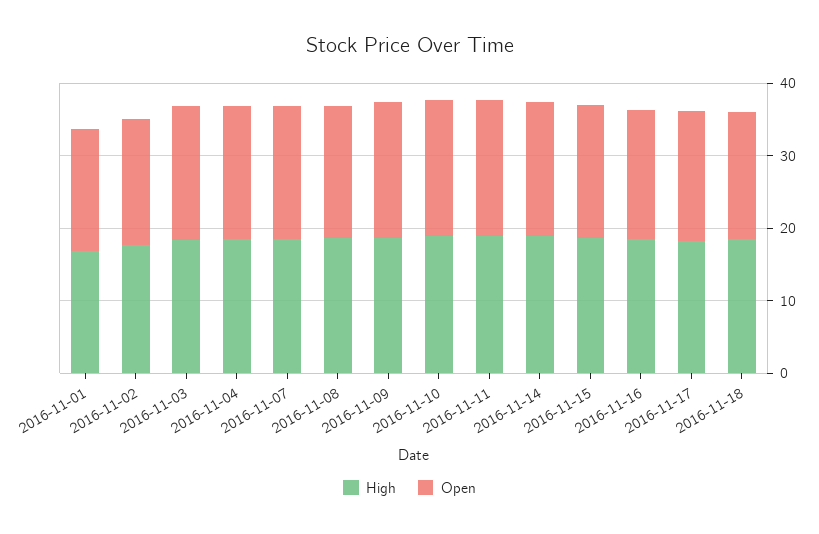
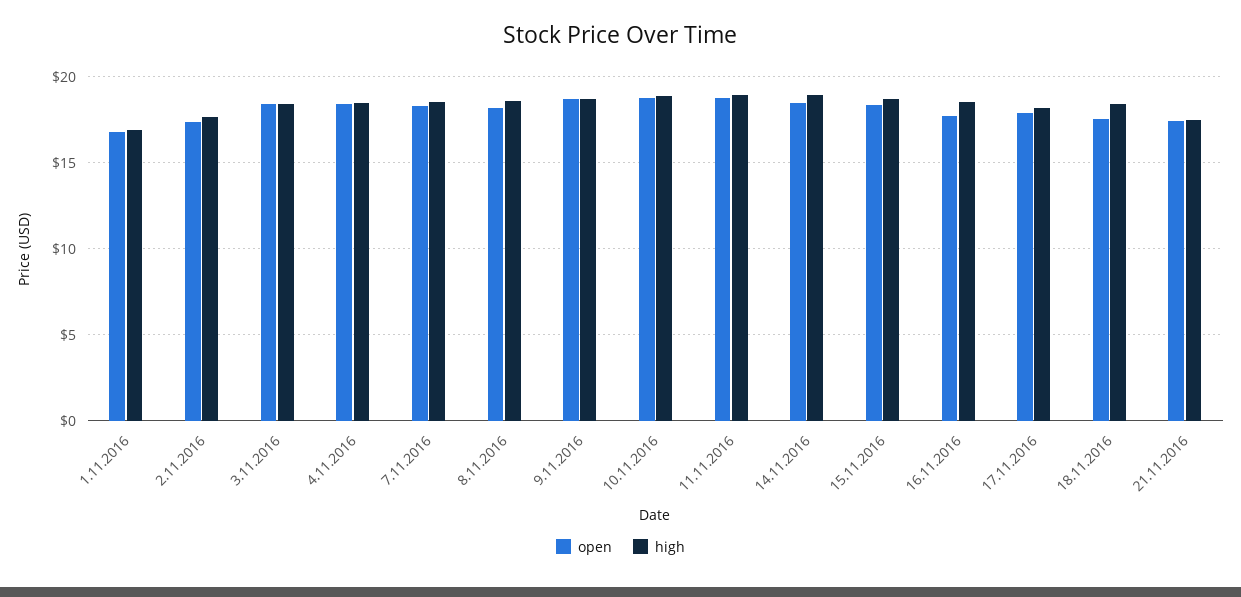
Open, 21.11.2016: none -> 17.5
High, 21.11.2016: none -> 17.5

